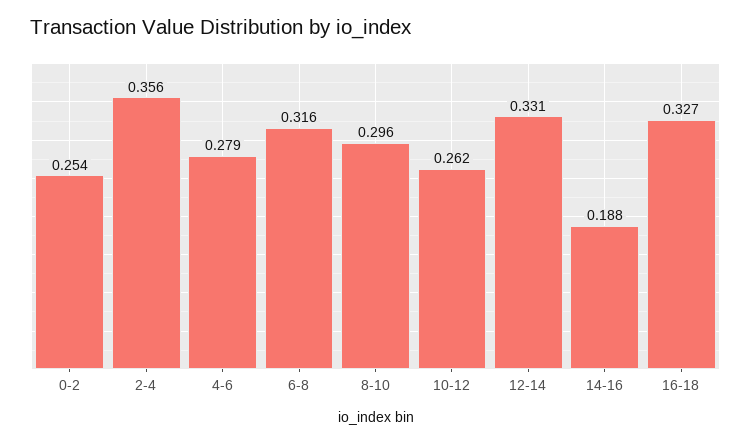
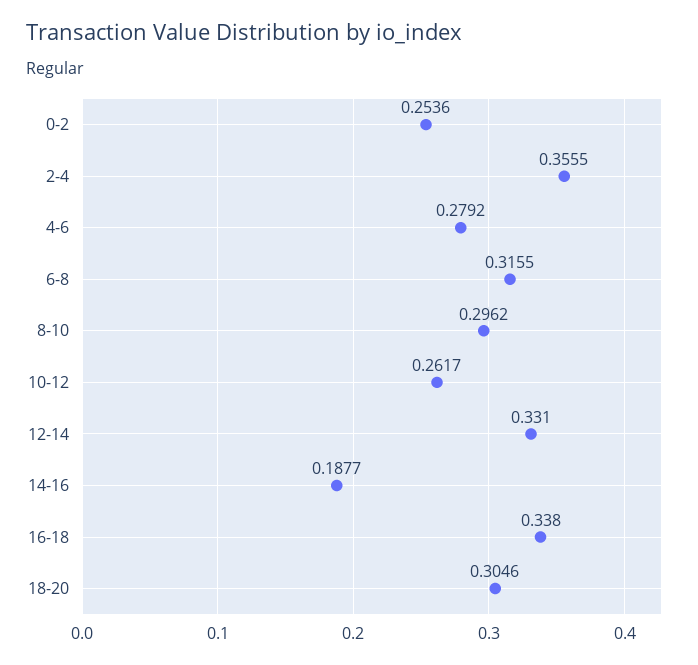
16-18: 0.327 -> 0.338
18-20: none -> 0.3046

